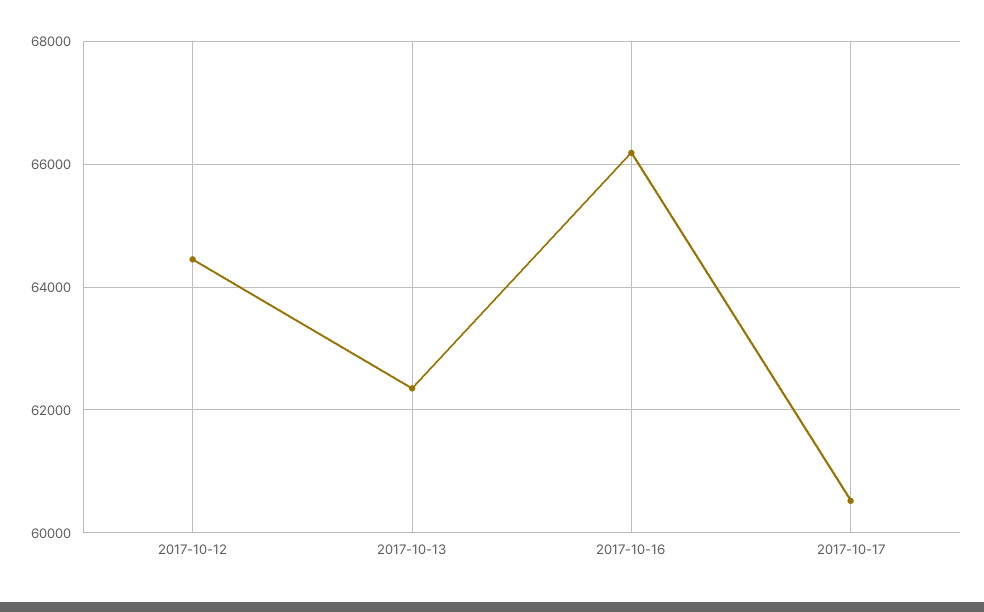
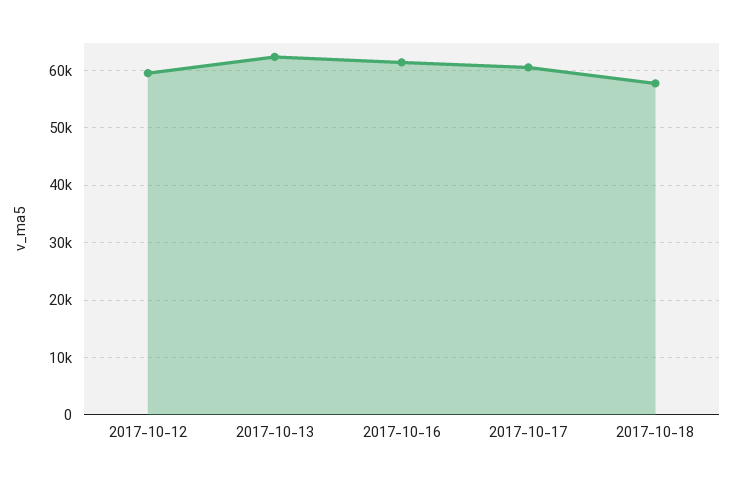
2017-10-12: 64400 -> 60000
2017-10-16: 66200 -> 62000
2017-10-18: none -> 58000

